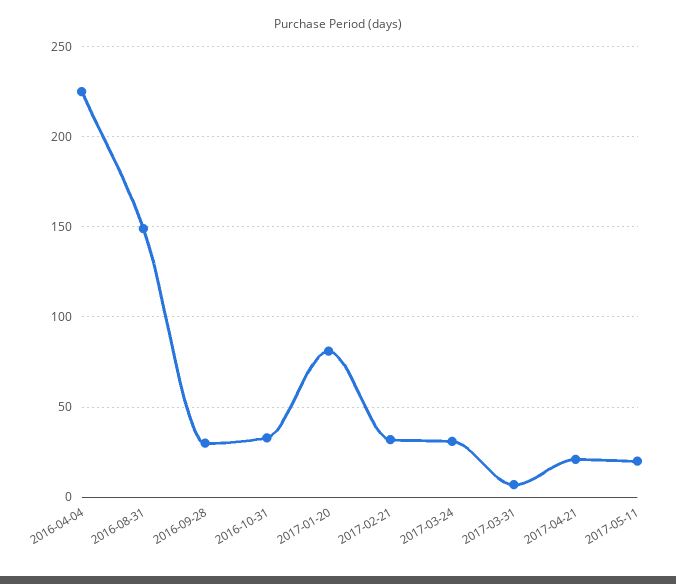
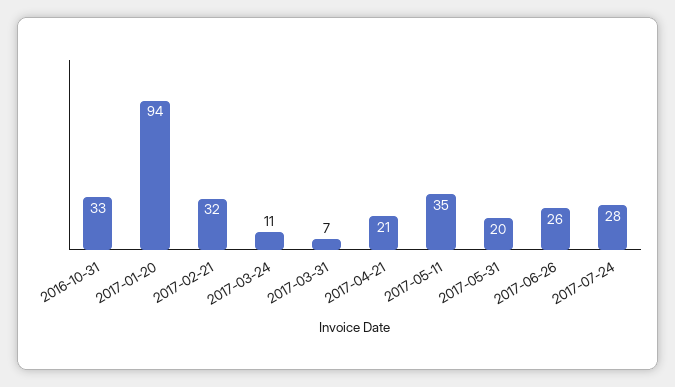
2016-04-04: 225 -> none
2016-08-31: 150 -> none
2016-09-28: 30 -> none
2017-01-20: 80 -> 94
2017-03-24: 30 -> 11
2017-05-11: 20 -> 35
2017-05-31: none -> 20
2017-06-26: none -> 26
2017-07-24: none -> 28

